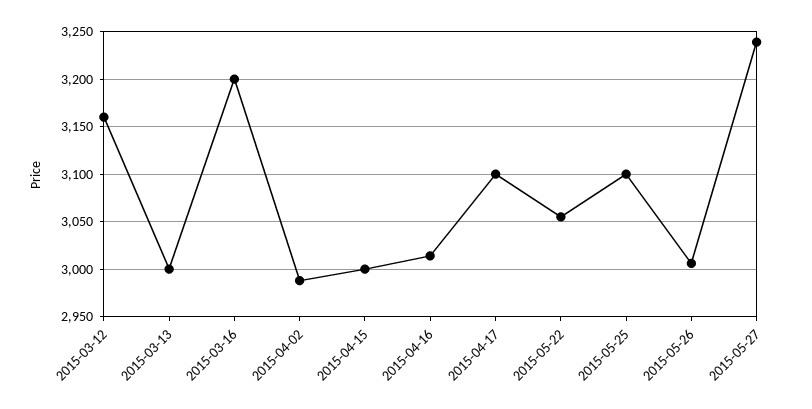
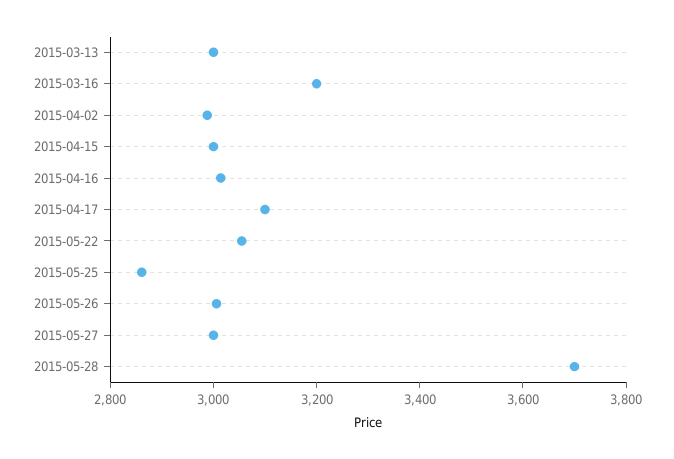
2015-03-12: 3160 -> none
2015-05-25: 3100 -> 2850
2015-05-27: 3240 -> 3000
2015-05-28: none -> 3700

